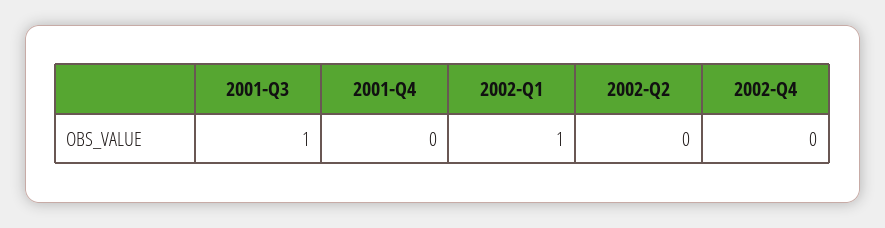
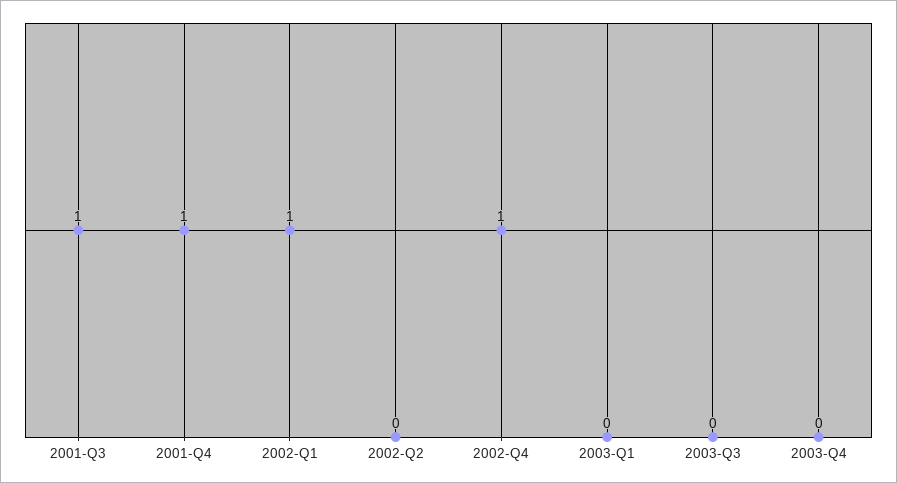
2001-Q4: 0 -> 1
2002-Q4: 0 -> 1
2003-Q1: none -> 0
2003-Q3: none -> 0
2003-Q4: none -> 0

